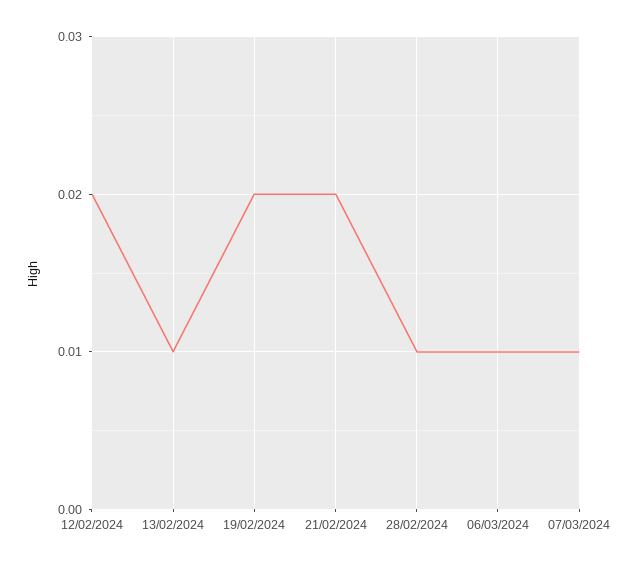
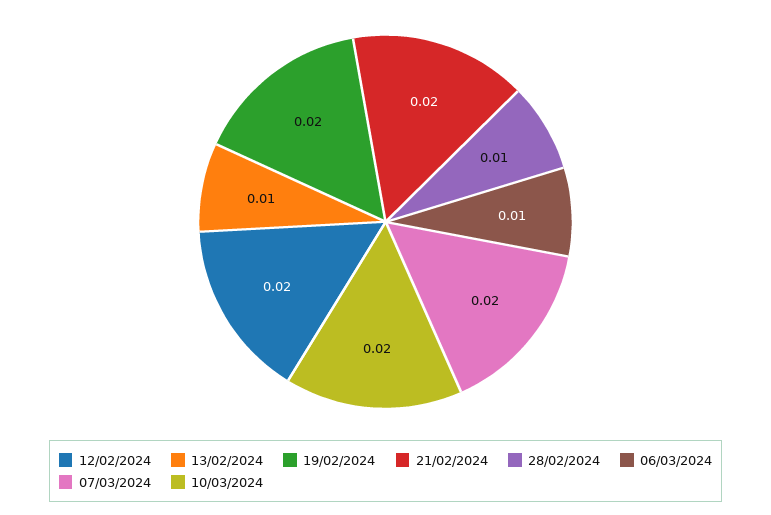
07/03/2024: 0.01 -> 0.02
10/03/2024: none -> 0.02

